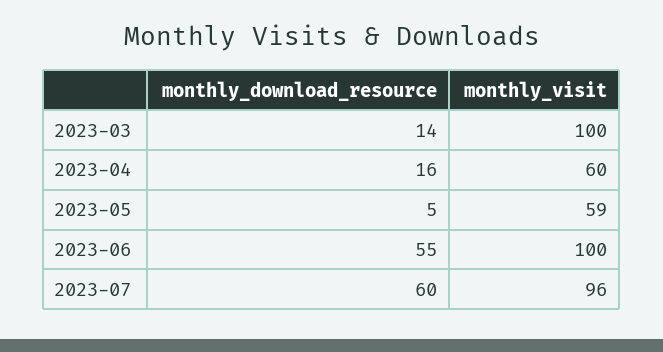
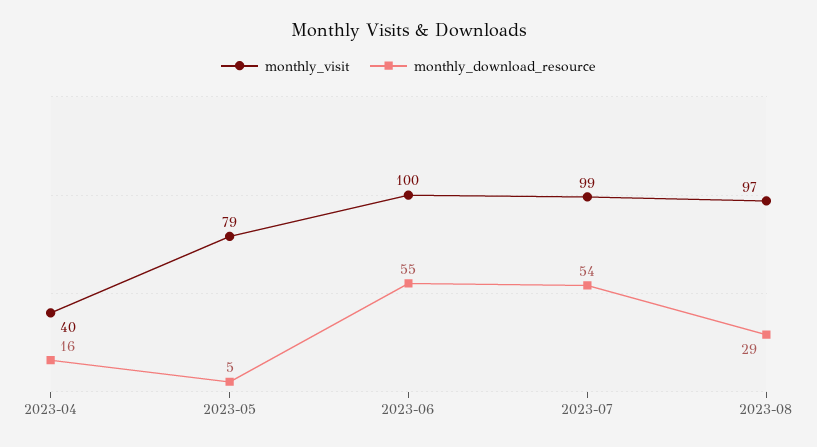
monthly_download_resource, 2023-03: 14 -> none
monthly_visit, 2023-03: 100 -> none
monthly_visit, 2023-04: 60 -> 40
monthly_visit, 2023-05: 59 -> 79
monthly_download_resource, 2023-07: 60 -> 54
monthly_visit, 2023-07: 96 -> 99
monthly_visit, 2023-08: none -> 97
monthly_download_resource, 2023-08: none -> 29

